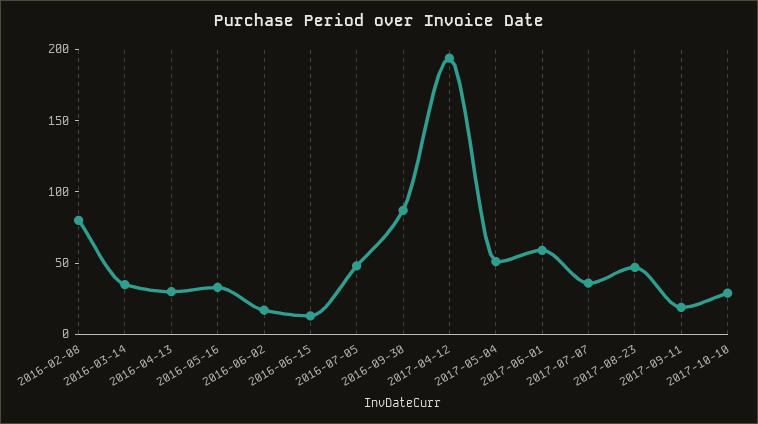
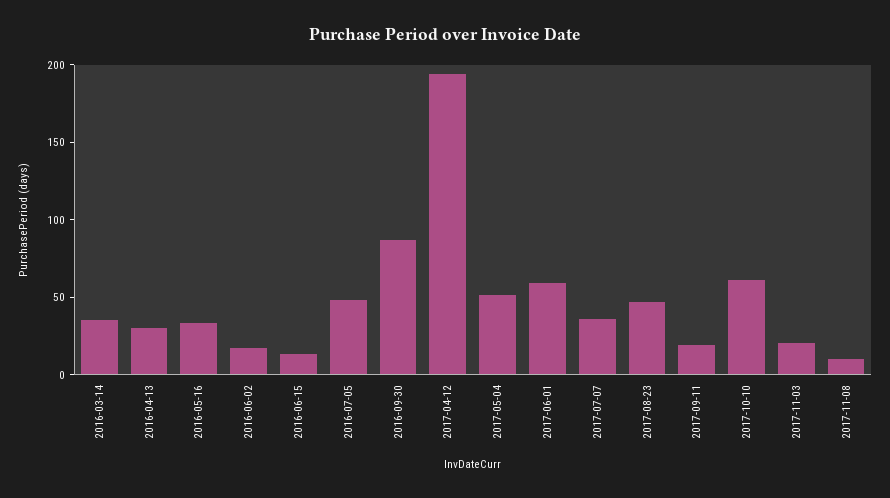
2016-02-08: 80 -> none
2017-10-10: 30 -> 60
2017-11-03: none -> 20
2017-11-08: none -> 10

